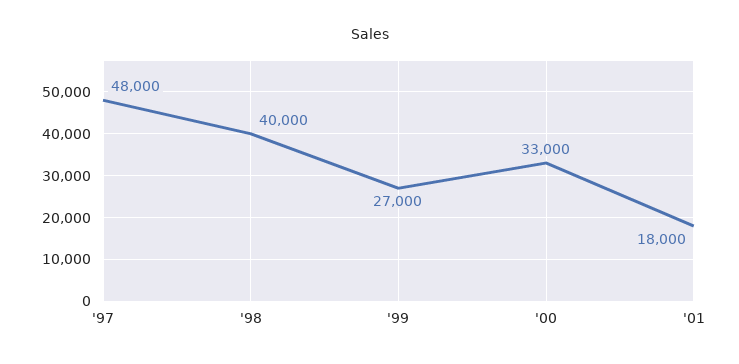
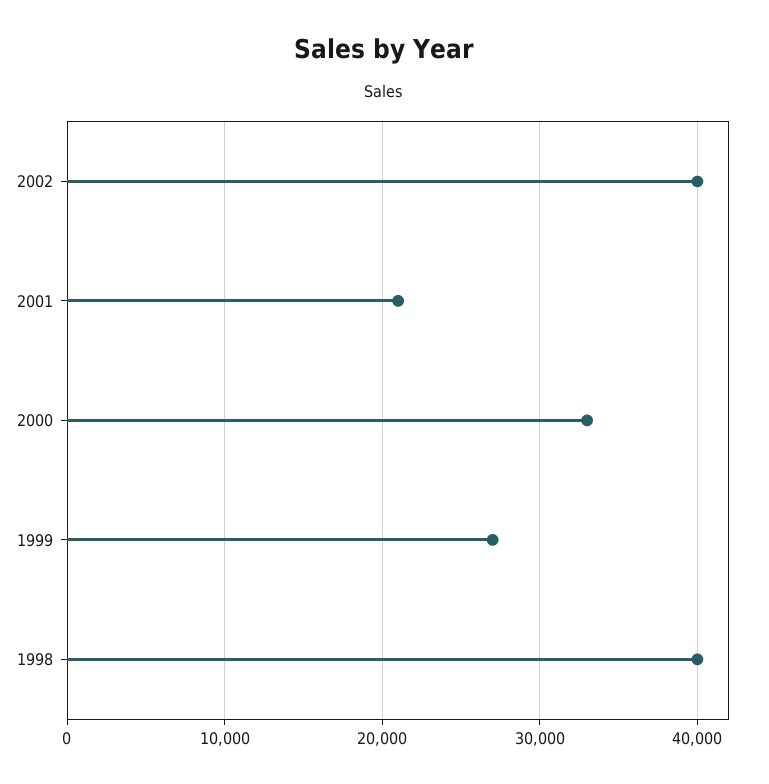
'97: 48000 -> none
'01: 18000 -> 21000
2002: none -> 40000

